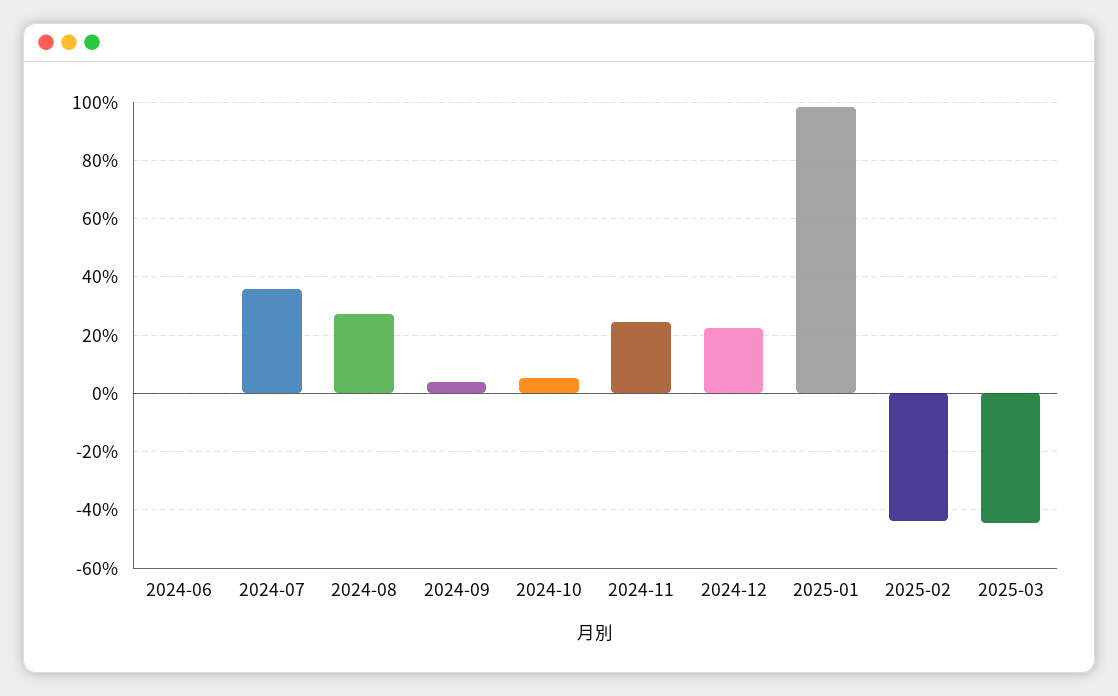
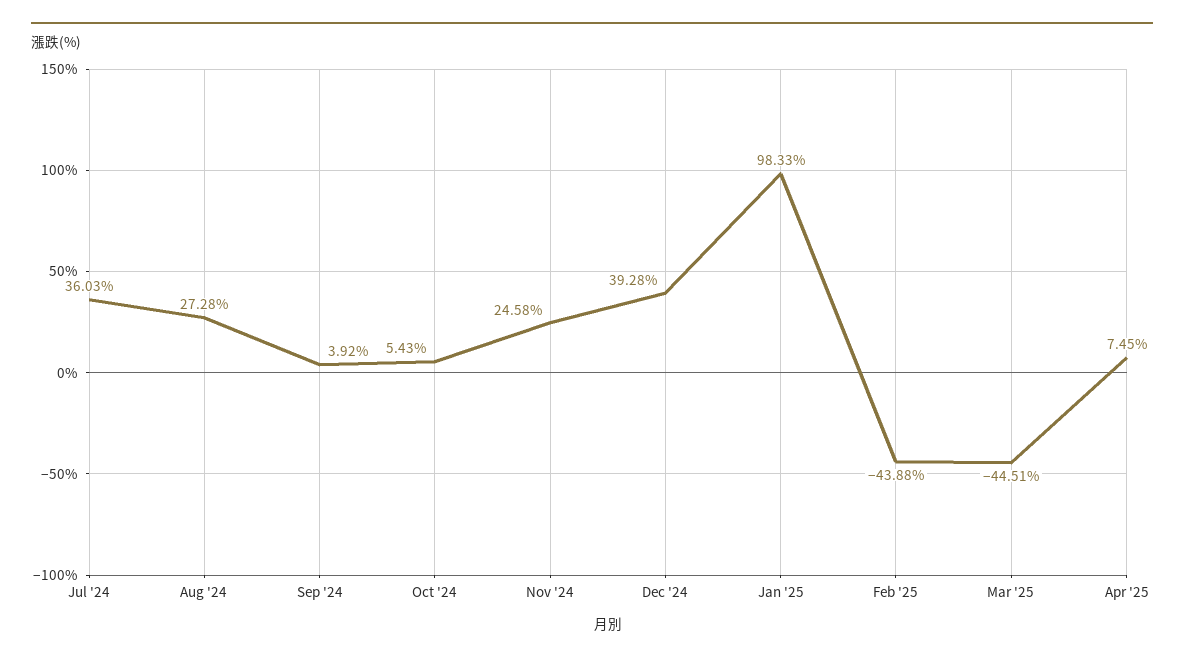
2024-06: 0 -> none
2024-12: 22.5 -> 39.28
Apr '25: none -> 7.45

